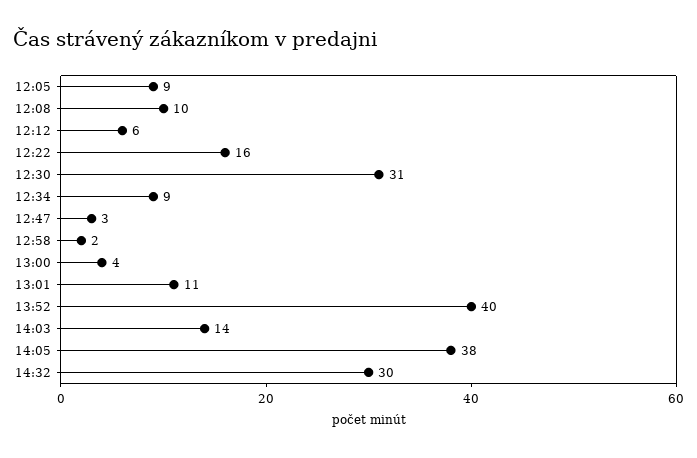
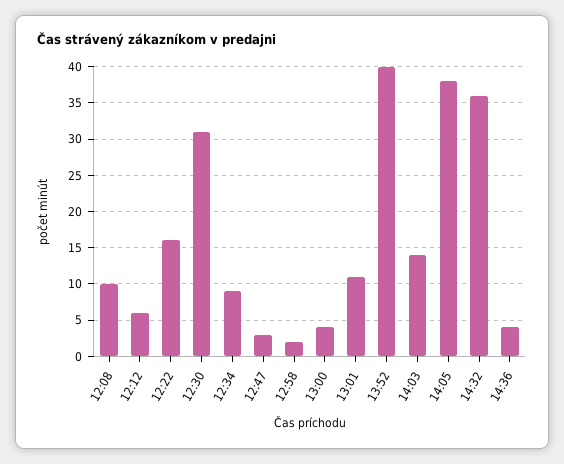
12:05: 9 -> none
14:32: 30 -> 36
14:36: none -> 4

